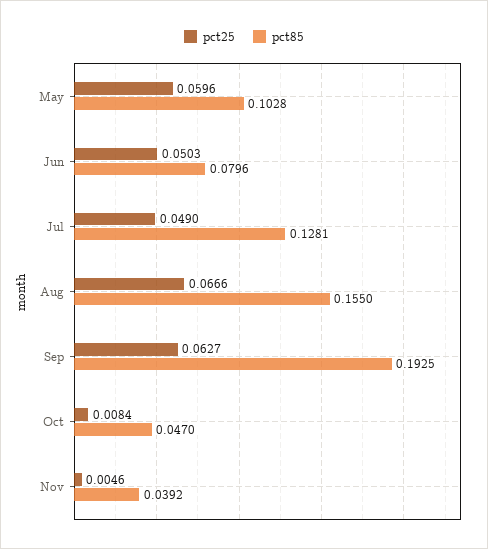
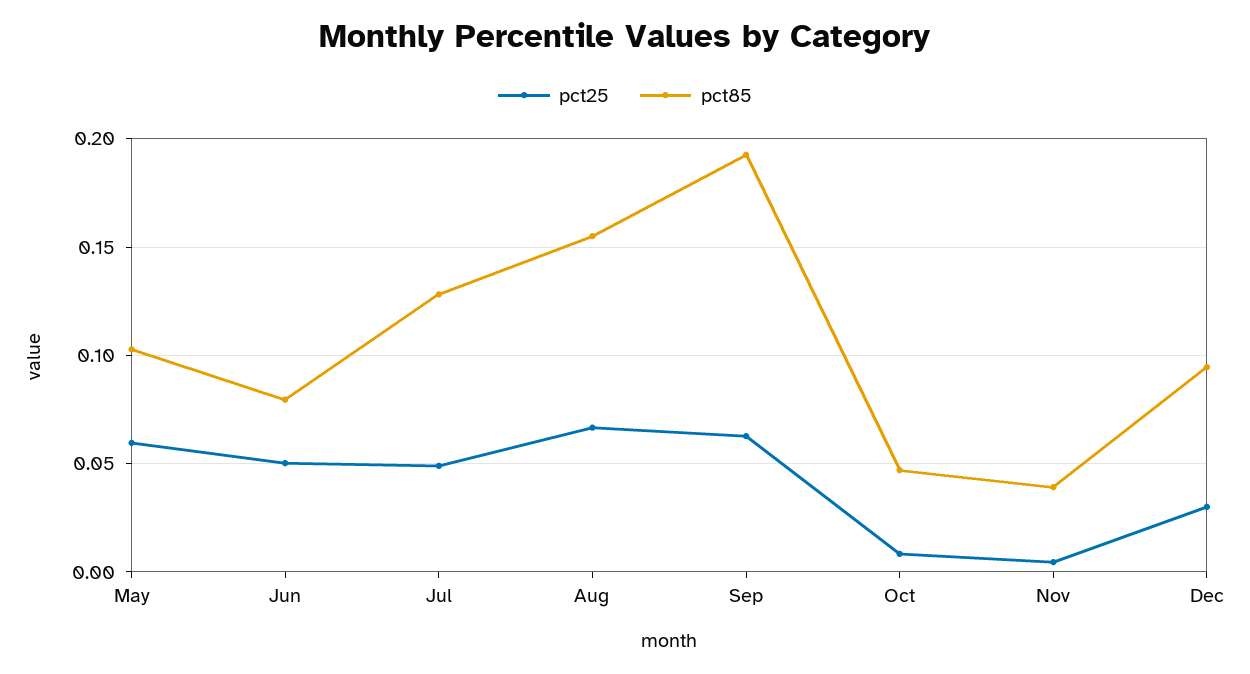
pct25, Dec: none -> 0.03
pct85, Dec: none -> 0.095

